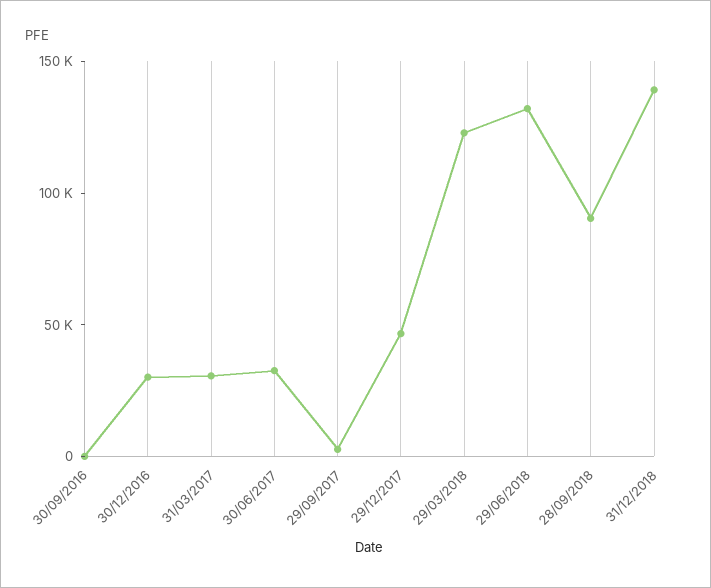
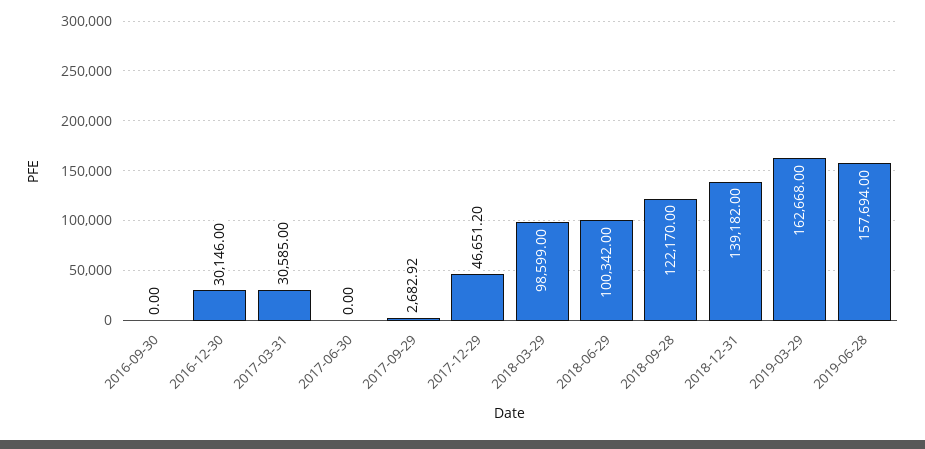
30/06/2017: 30000 -> 0
29/03/2018: 120000 -> 98599
29/06/2018: 130000 -> 100342
28/09/2018: 90000 -> 122170
2019-03-29: none -> 162668
2019-06-28: none -> 157694

